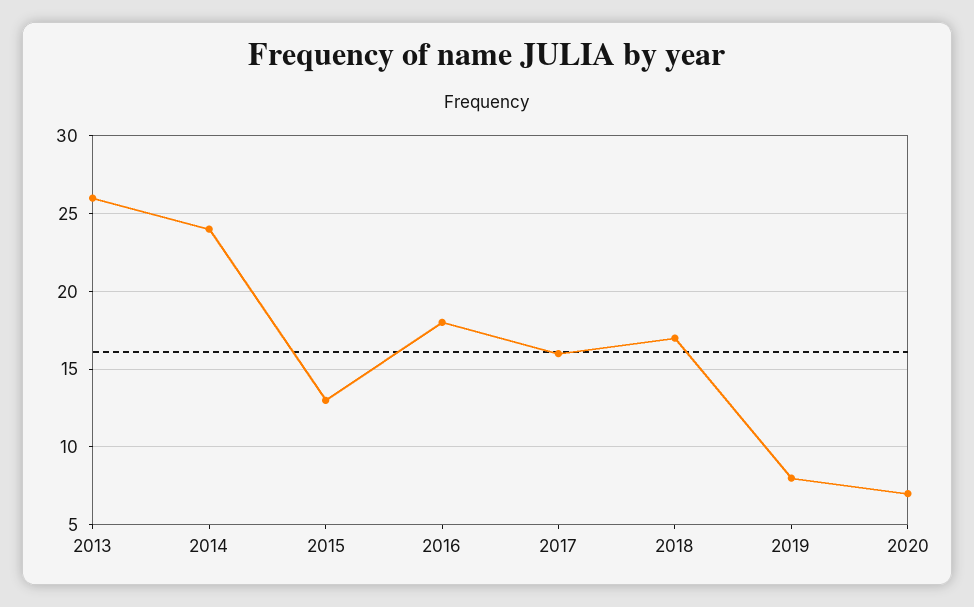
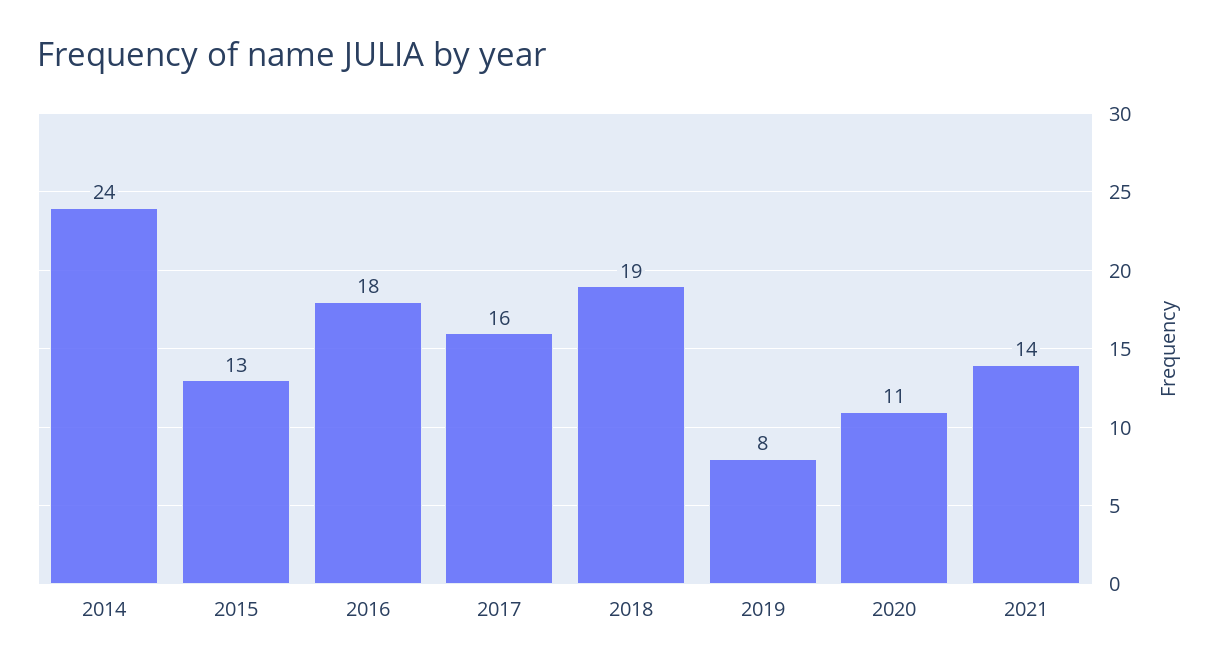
2013: 26 -> none
2018: 17 -> 19
2020: 7 -> 11
2021: none -> 14

